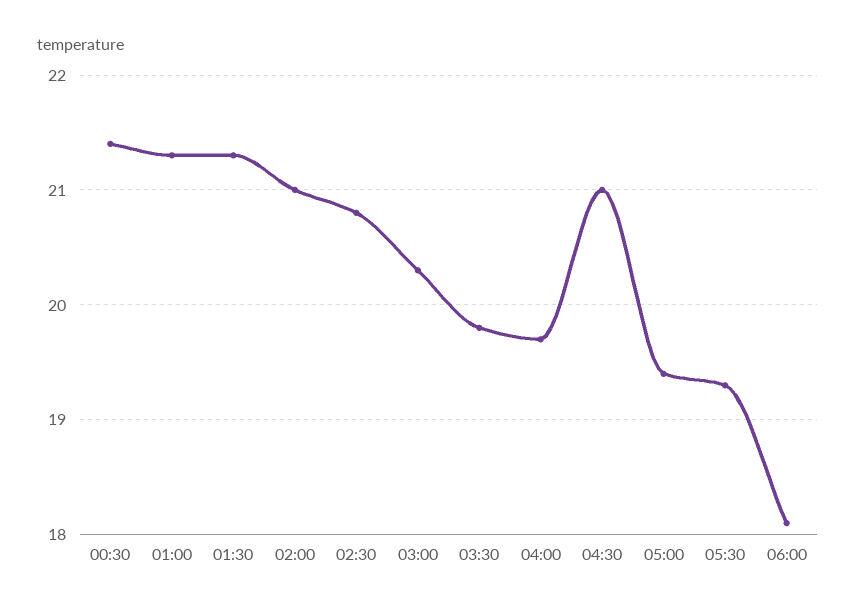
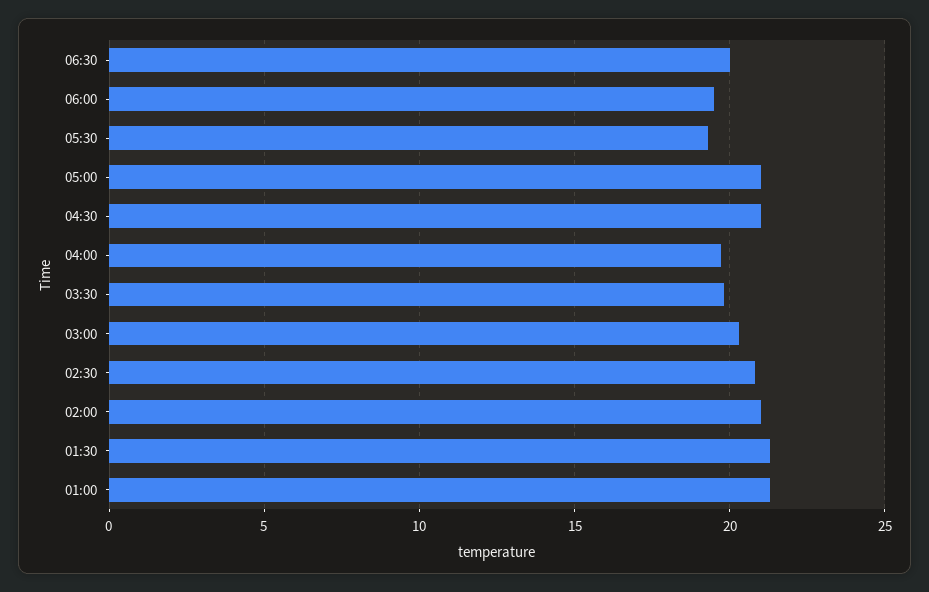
00:30: 21.4 -> none
05:00: 19.4 -> 21
06:00: 18.1 -> 19.5
06:30: none -> 20

